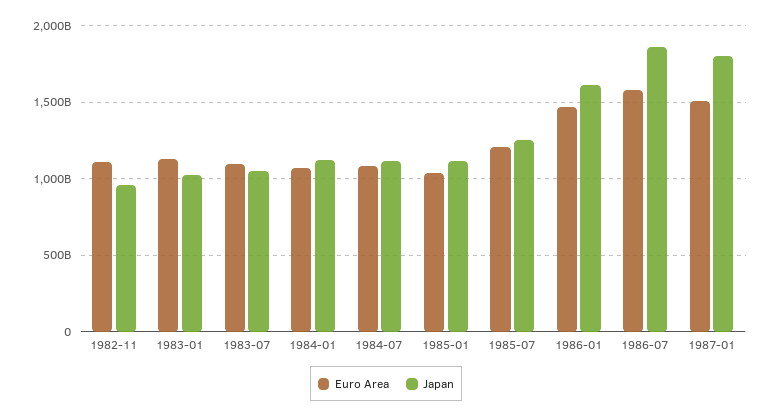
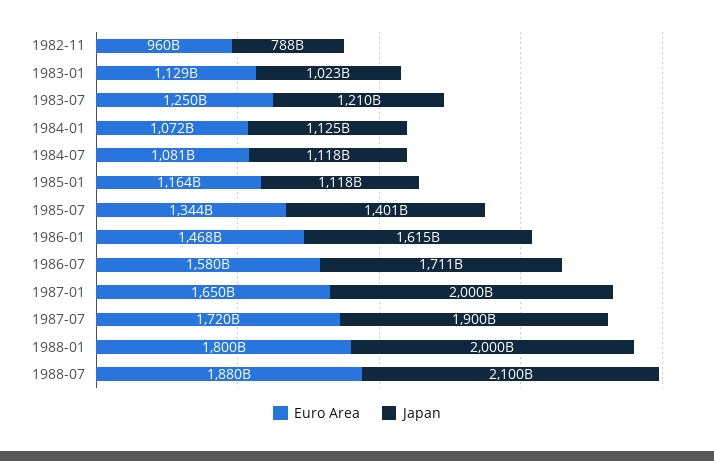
Euro Area, 1982-11: 1100000000000 -> 960000000000
Japan, 1982-11: 950000000000 -> 788000000000
Euro Area, 1983-07: 1100000000000 -> 1250000000000
Japan, 1983-07: 1050000000000 -> 1210000000000
Euro Area, 1985-01: 1050000000000 -> 1164000000000
Euro Area, 1985-07: 1200000000000 -> 1344000000000
Japan, 1985-07: 1250000000000 -> 1401000000000
Japan, 1986-07: 1850000000000 -> 1711000000000
Euro Area, 1987-01: 1500000000000 -> 1650000000000
Japan, 1987-01: 1800000000000 -> 2000000000000
Euro Area, 1987-07: none -> 1720000000000
Japan, 1987-07: none -> 1900000000000
Euro Area, 1988-01: none -> 1800000000000
Japan, 1988-01: none -> 2000000000000
Euro Area, 1988-07: none -> 1880000000000
Japan, 1988-07: none -> 2100000000000

